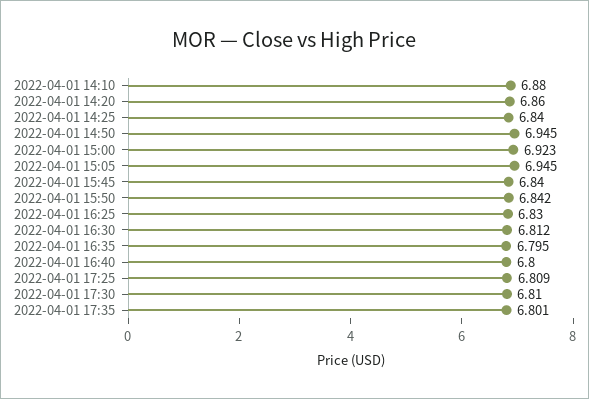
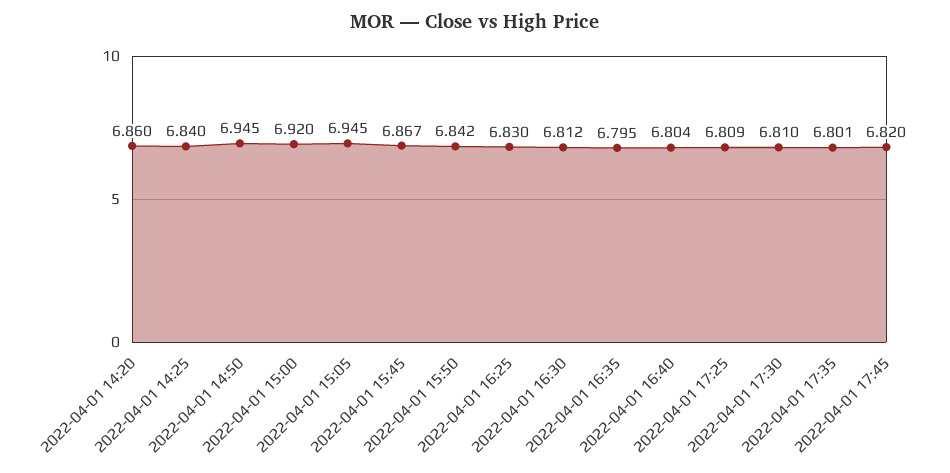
2022-04-01 14:10: 6.88 -> none
2022-04-01 15:00: 6.923 -> 6.92
2022-04-01 15:45: 6.84 -> 6.867
2022-04-01 16:40: 6.8 -> 6.804
2022-04-01 17:45: none -> 6.82

